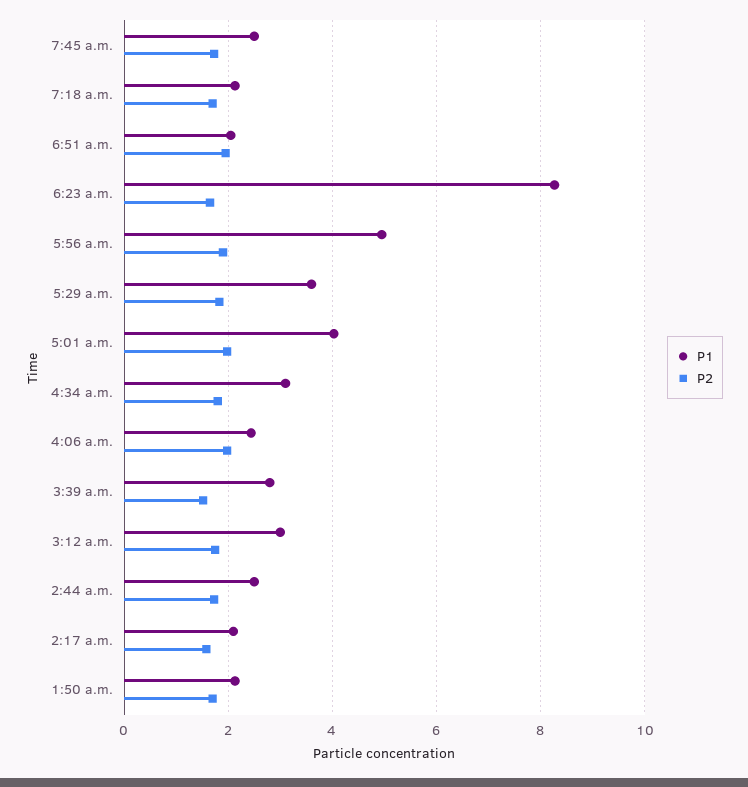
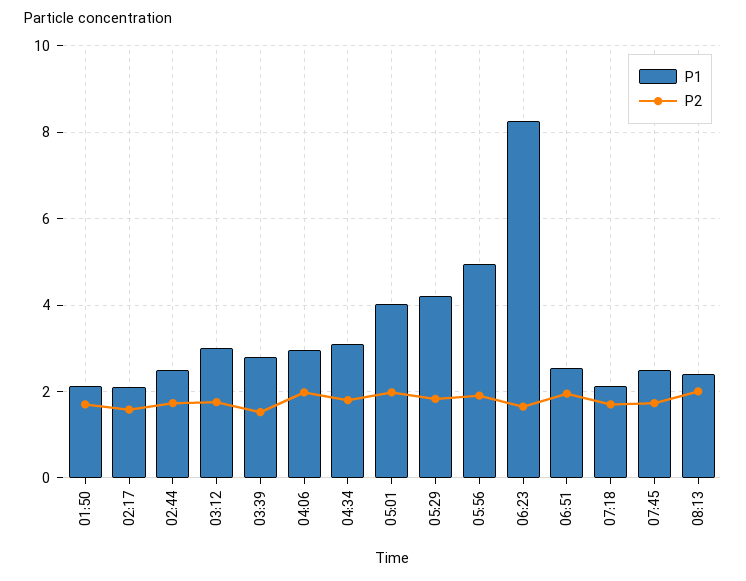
P1, 6:51 a.m.: 2 -> 2.6
P1, 5:29 a.m.: 3.6 -> 4.2
P1, 4:06 a.m.: 2.4 -> 3
P1, 08:13: none -> 2.4
P2, 08:13: none -> 2

